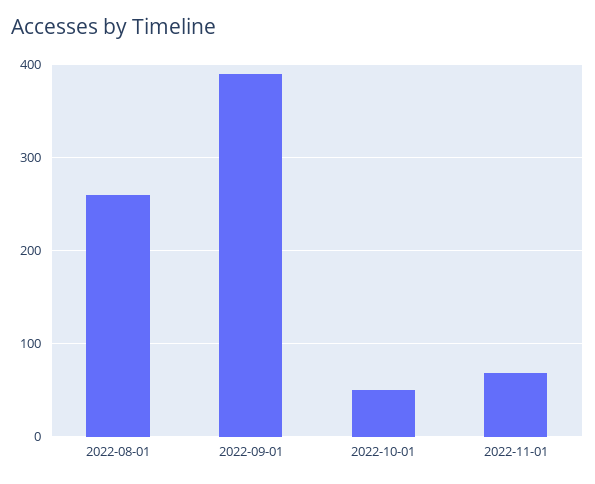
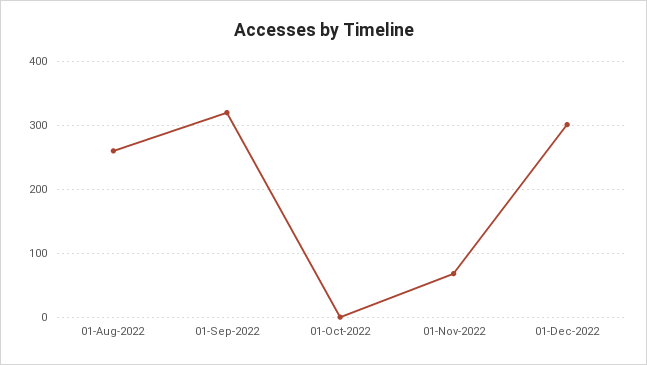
2022-09-01: 390 -> 320
2022-10-01: 50 -> 0
01-Dec-2022: none -> 300

